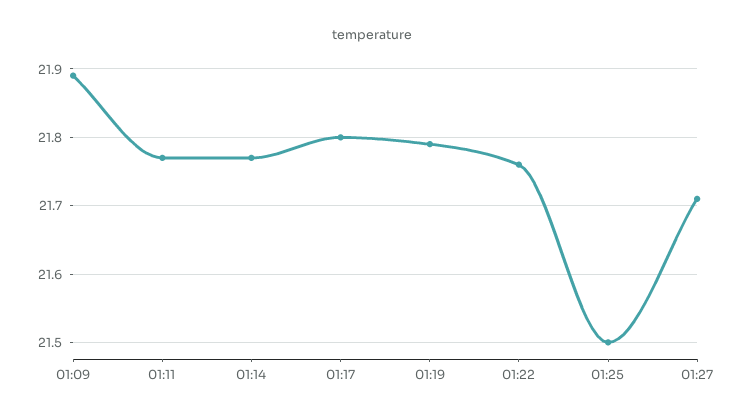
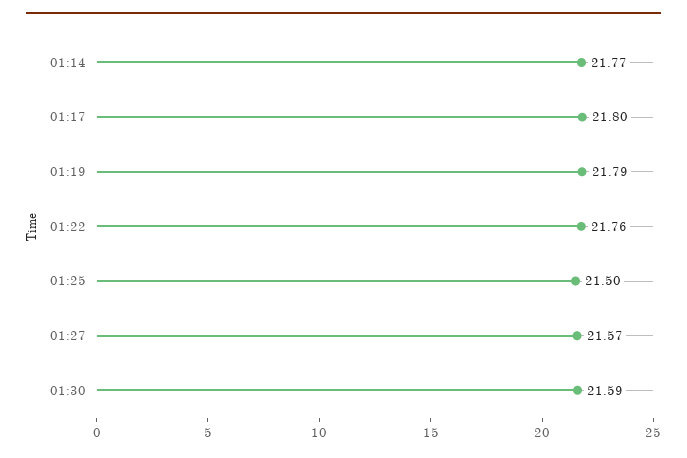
01:09: 21.89 -> none
01:11: 21.77 -> none
01:27: 21.71 -> 21.57
01:30: none -> 21.59

